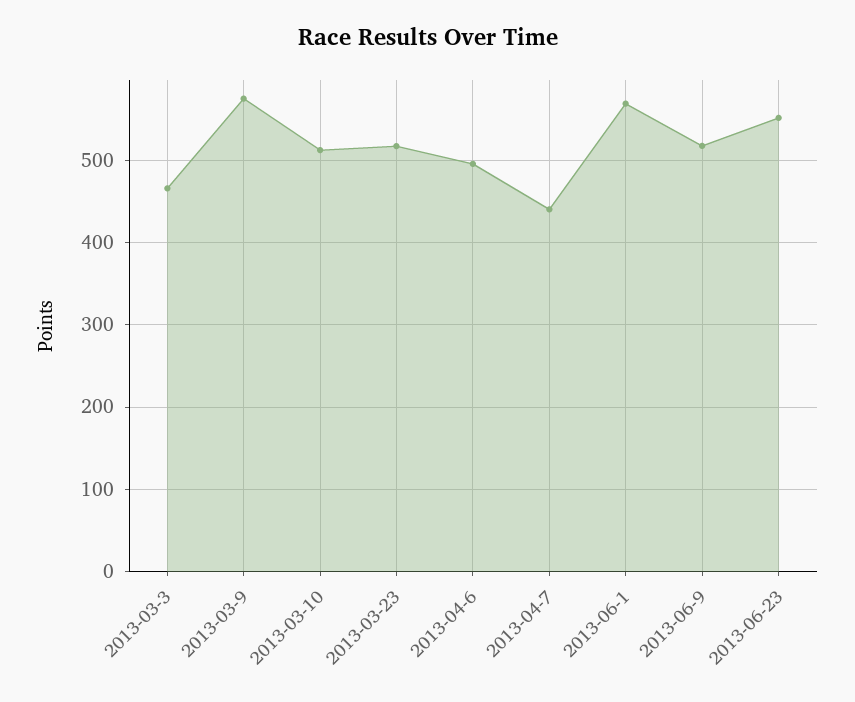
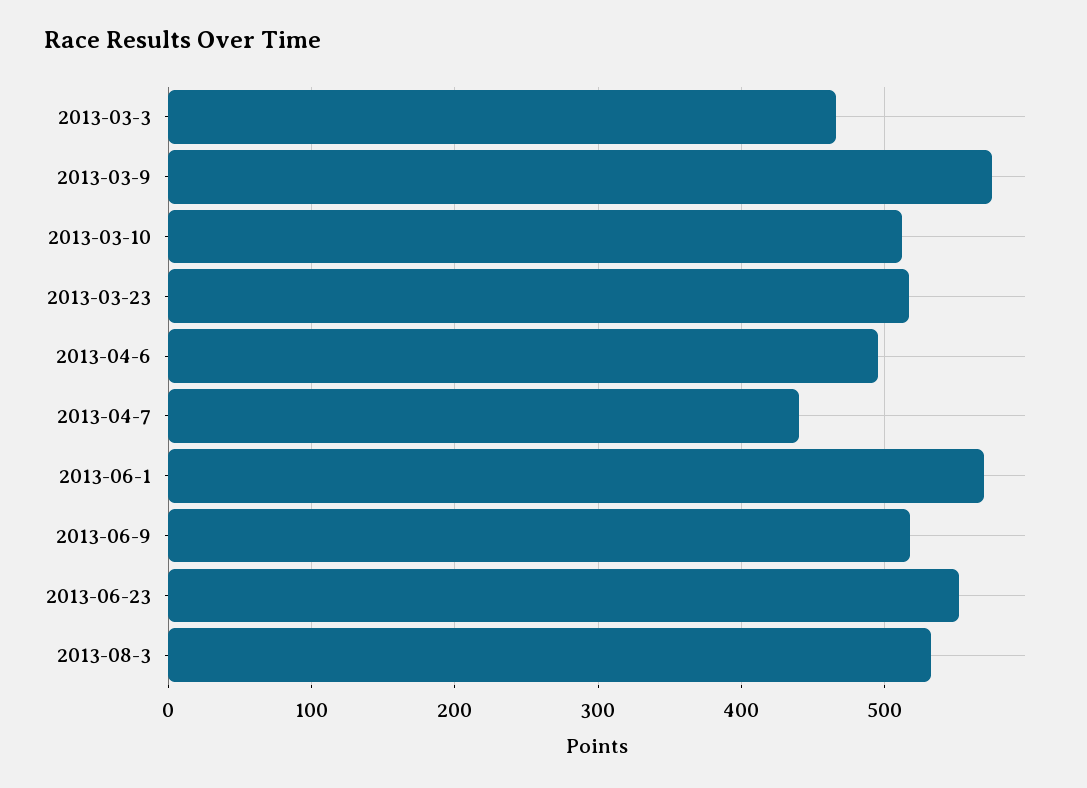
2013-08-3: none -> 530

